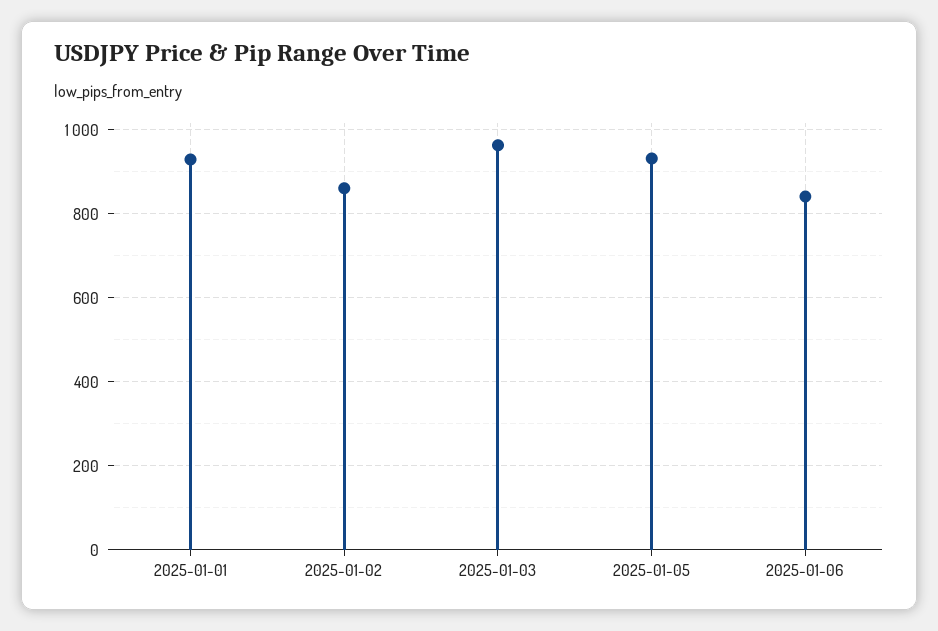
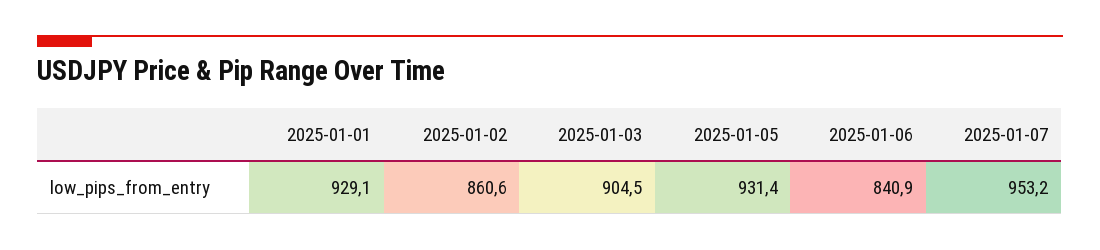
2025-01-03: 960 -> 904.5
2025-01-07: none -> 953.2

